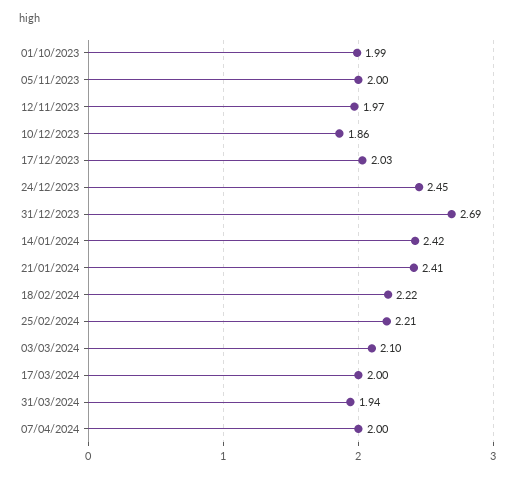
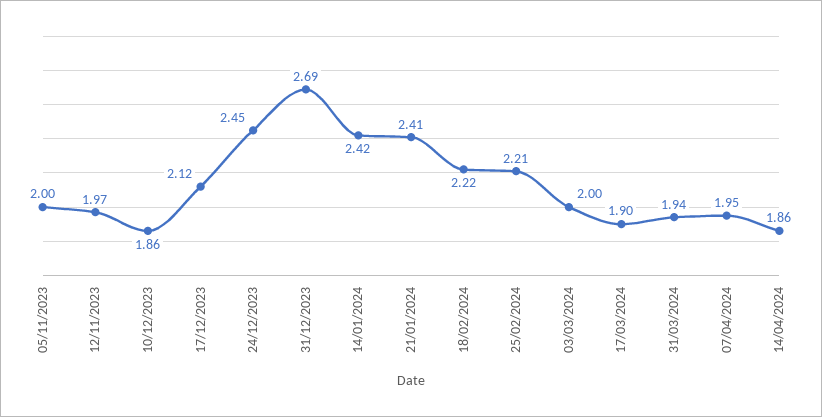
01/10/2023: 1.99 -> none
17/12/2023: 2.03 -> 2.12
03/03/2024: 2.1 -> 2
17/03/2024: 2 -> 1.9
07/04/2024: 2 -> 1.95
14/04/2024: none -> 1.86

